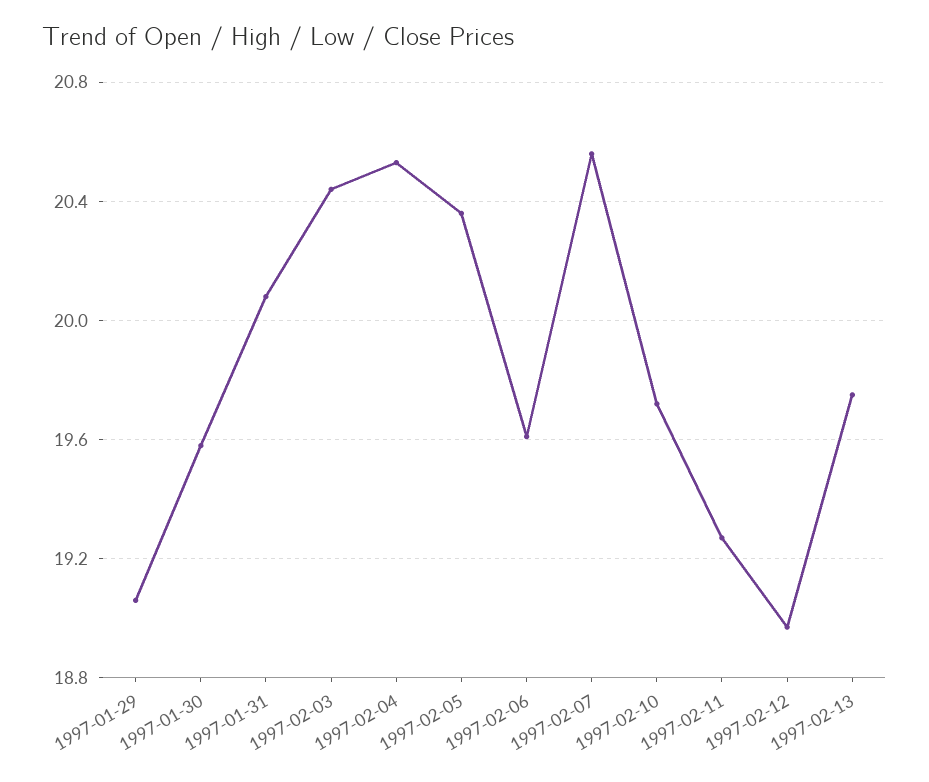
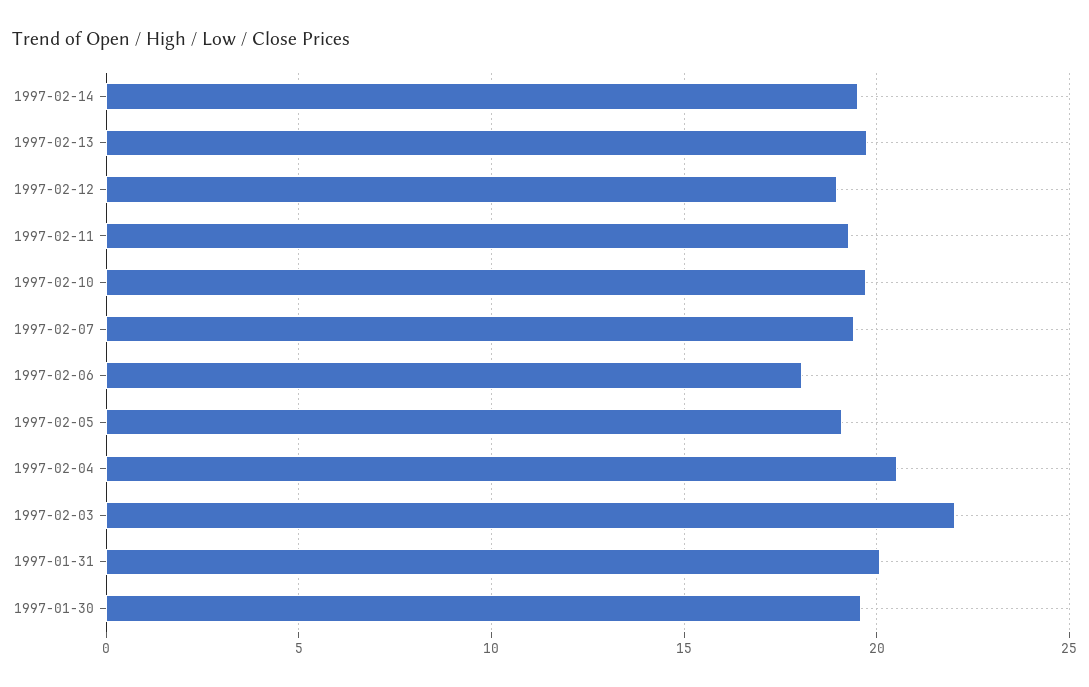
1997-01-29: 19.05 -> none
1997-02-03: 20.45 -> 22
1997-02-05: 20.35 -> 19
1997-02-06: 19.6 -> 18
1997-02-07: 20.55 -> 19.5
1997-02-14: none -> 19.5

